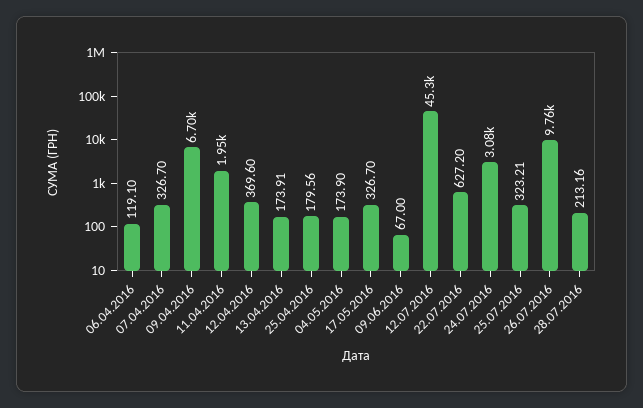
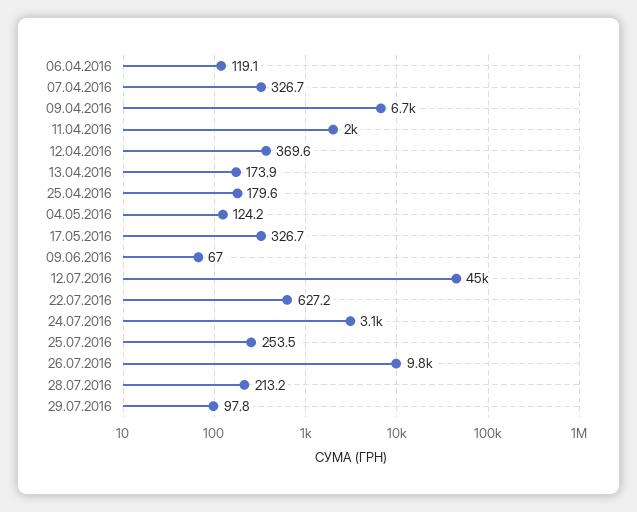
04.05.2016: 173.9 -> 124.2
25.07.2016: 323.21 -> 253.5
29.07.2016: none -> 97.8

